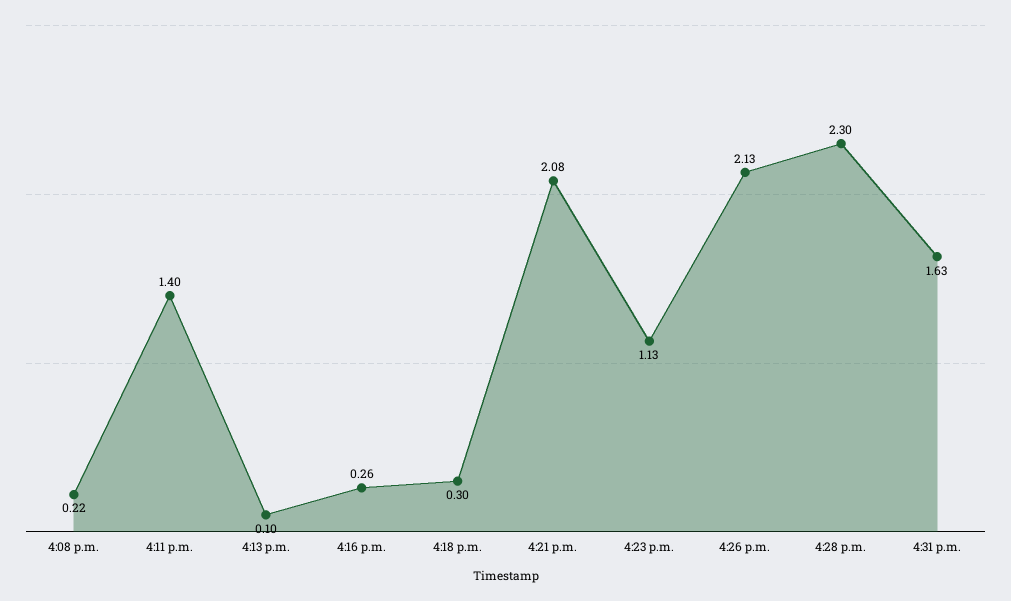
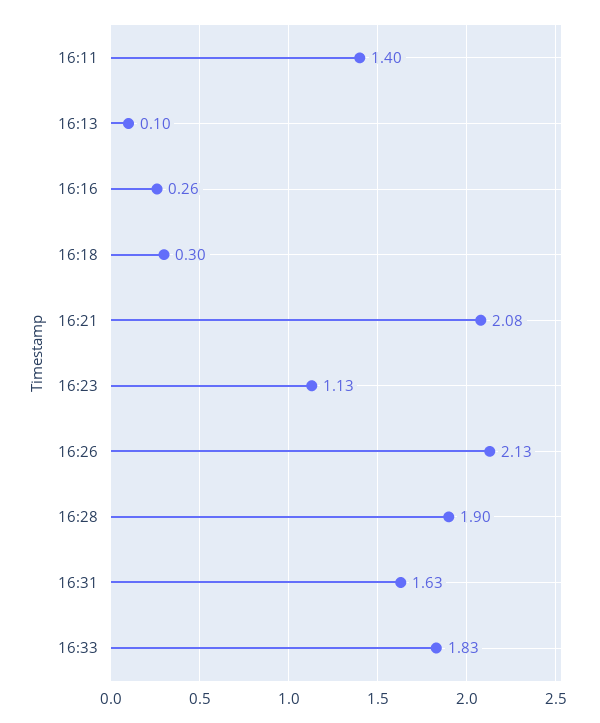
4:08 p.m.: 0.22 -> none
4:28 p.m.: 2.3 -> 1.9
16:33: none -> 1.83

